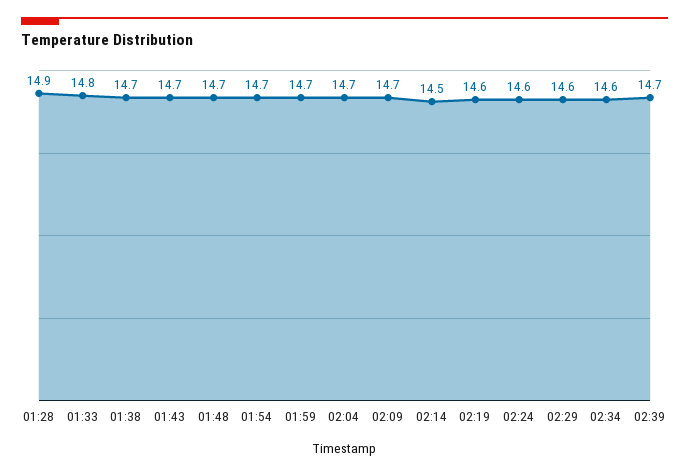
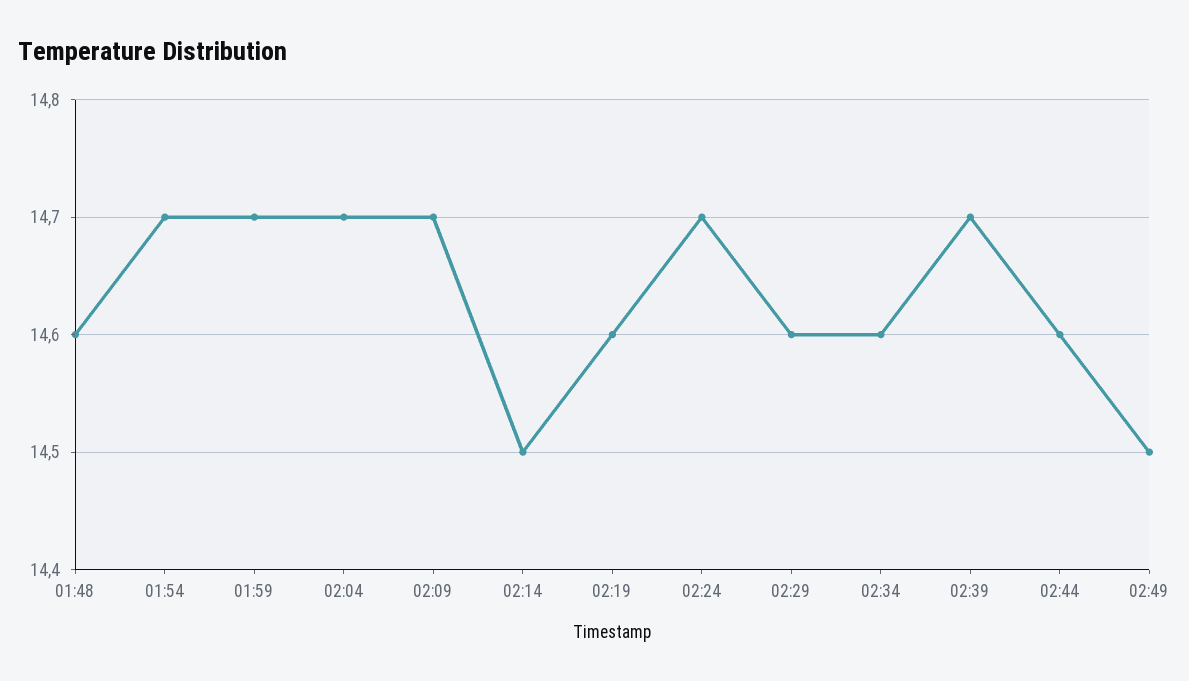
01:28: 14.9 -> none
01:33: 14.8 -> none
01:38: 14.7 -> none
01:43: 14.7 -> none
01:48: 14.7 -> 14.6
02:24: 14.6 -> 14.7
02:44: none -> 14.6
02:49: none -> 14.5

